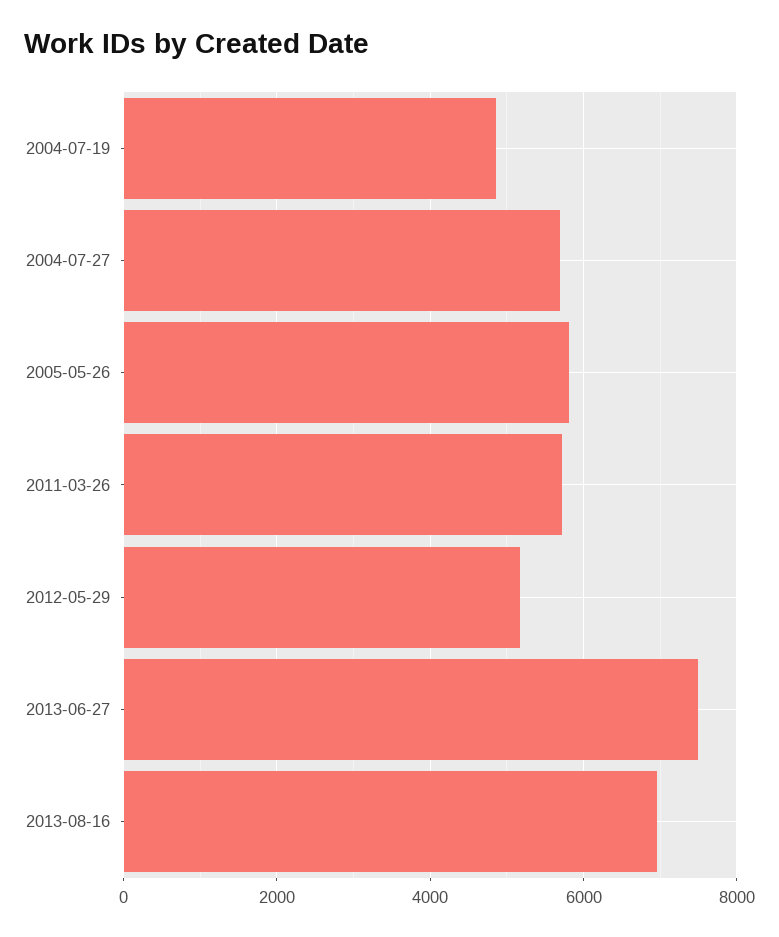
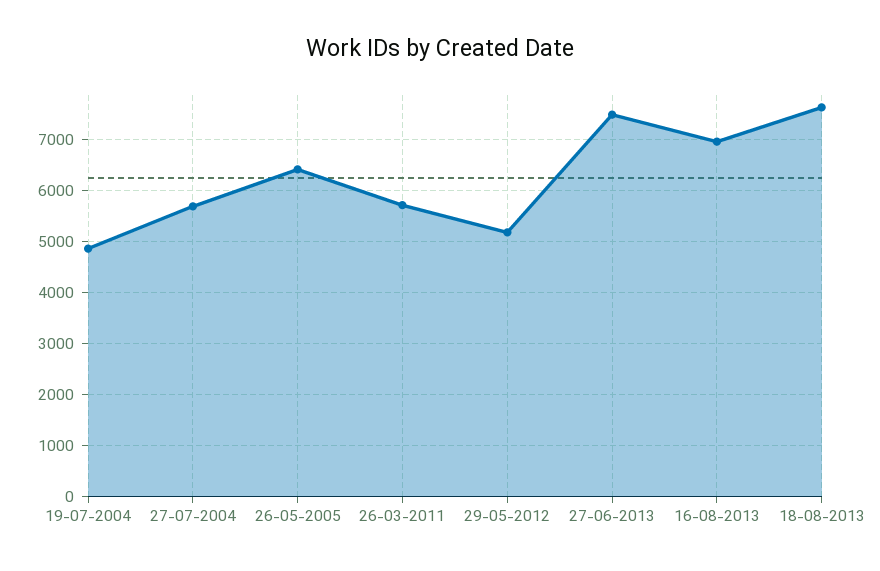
2005-05-26: 5800 -> 6400
18-08-2013: none -> 7600

